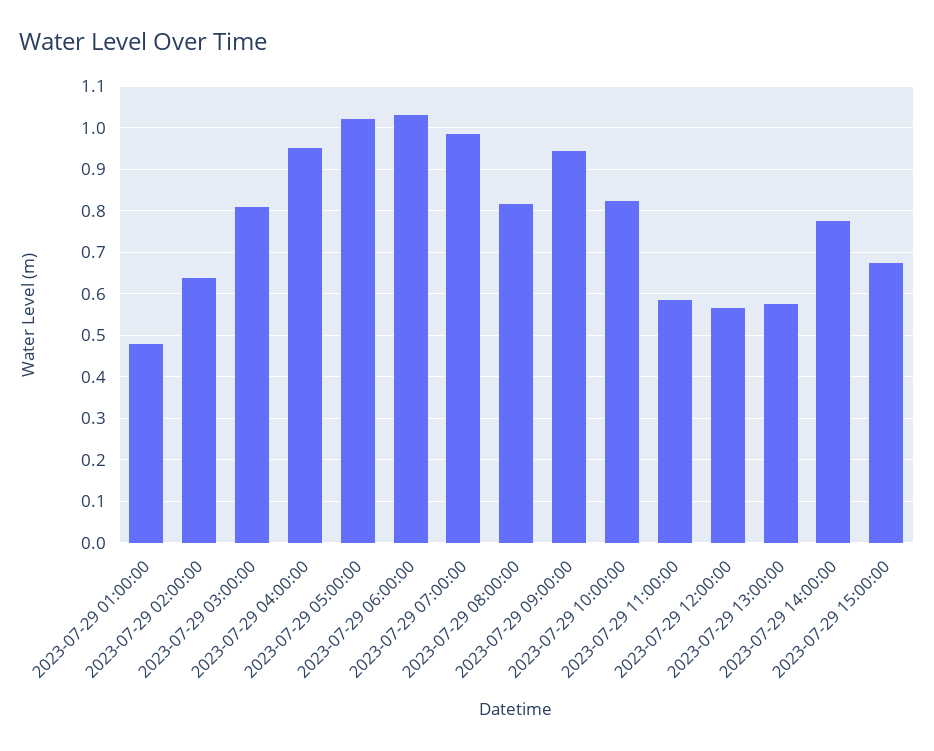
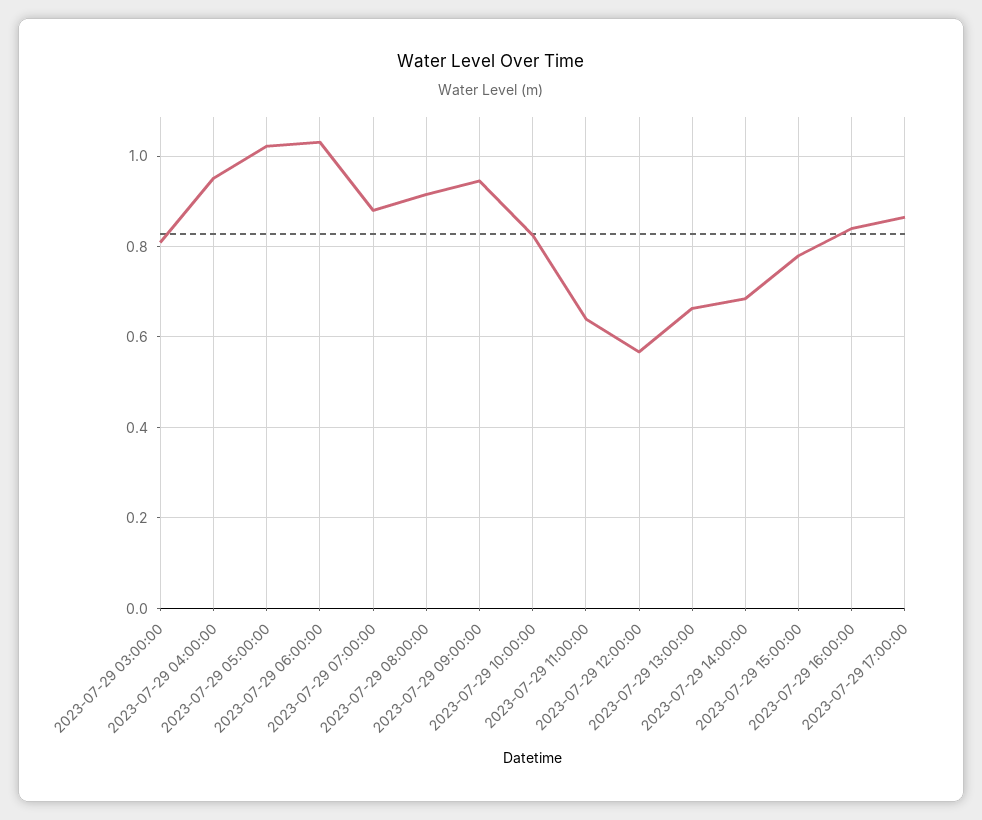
2023-07-29 01:00:00: 0.48 -> none
2023-07-29 02:00:00: 0.64 -> none
2023-07-29 07:00:00: 0.98 -> 0.88
2023-07-29 08:00:00: 0.82 -> 0.92
2023-07-29 11:00:00: 0.58 -> 0.64
2023-07-29 13:00:00: 0.58 -> 0.66
2023-07-29 14:00:00: 0.78 -> 0.68
2023-07-29 15:00:00: 0.68 -> 0.78
2023-07-29 16:00:00: none -> 0.84
2023-07-29 17:00:00: none -> 0.86

